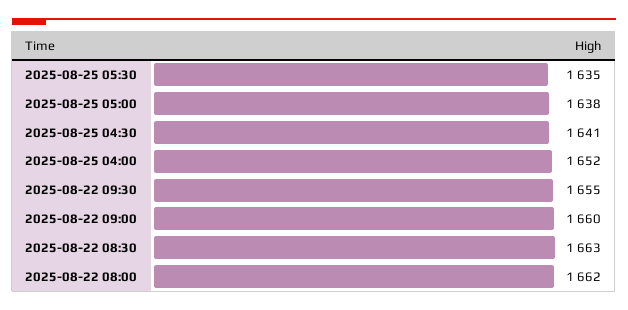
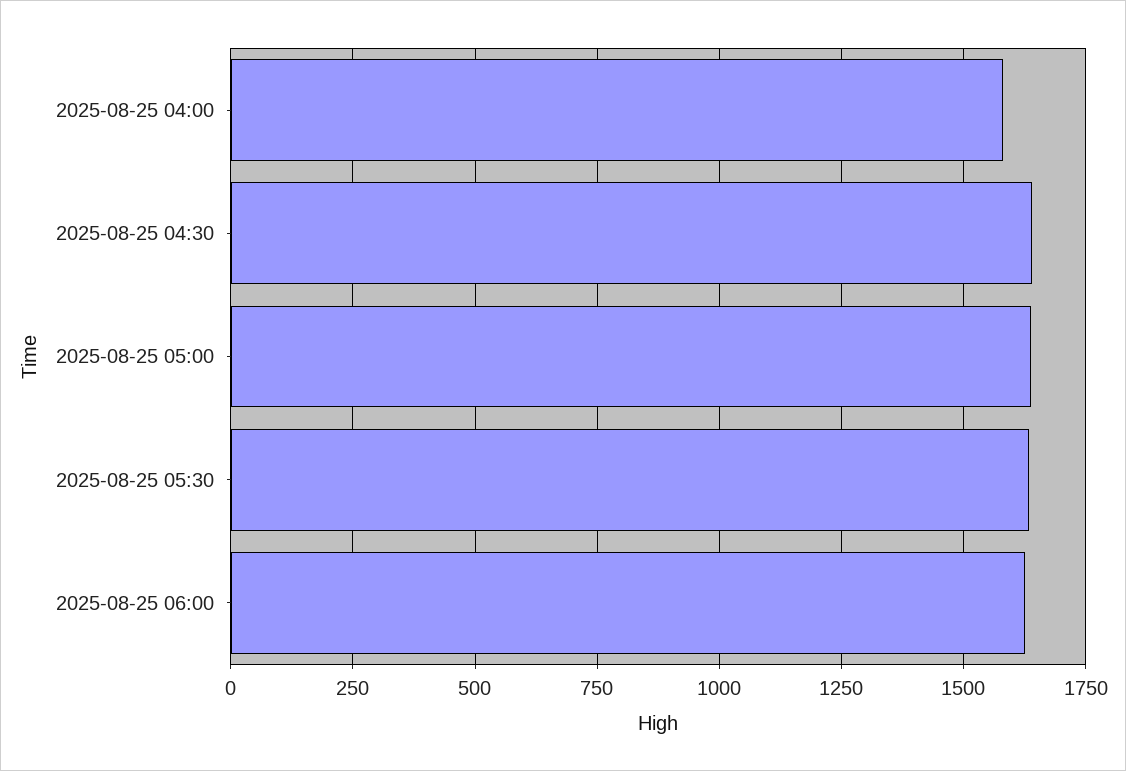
2025-08-25 04:00: 1652 -> 1575
2025-08-22 09:30: 1655 -> none
2025-08-22 09:00: 1660 -> none
2025-08-22 08:30: 1663 -> none
2025-08-22 08:00: 1662 -> none
2025-08-25 06:00: none -> 1625

